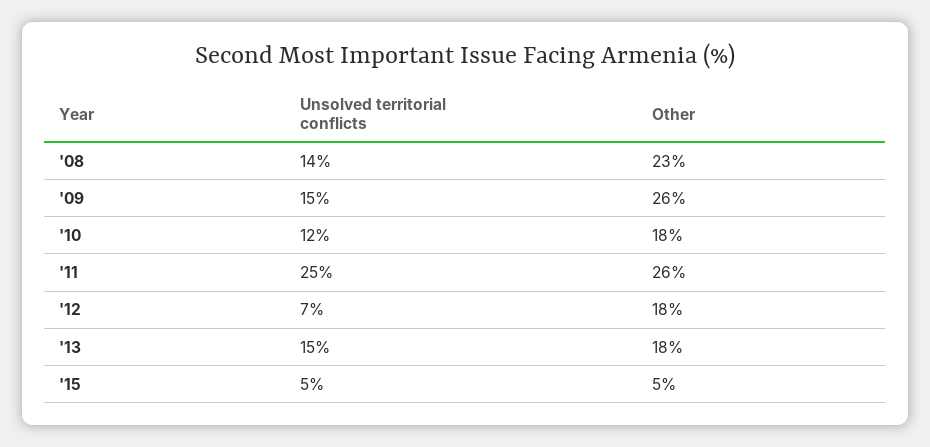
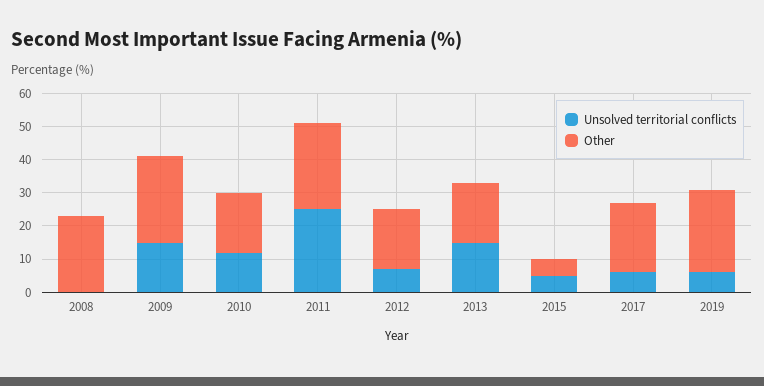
Unsolved territorial conflicts, '08: 14 -> 0
Unsolved territorial conflicts, 2017: none -> 5
Other, 2017: none -> 20
Unsolved territorial conflicts, 2019: none -> 5
Other, 2019: none -> 25

